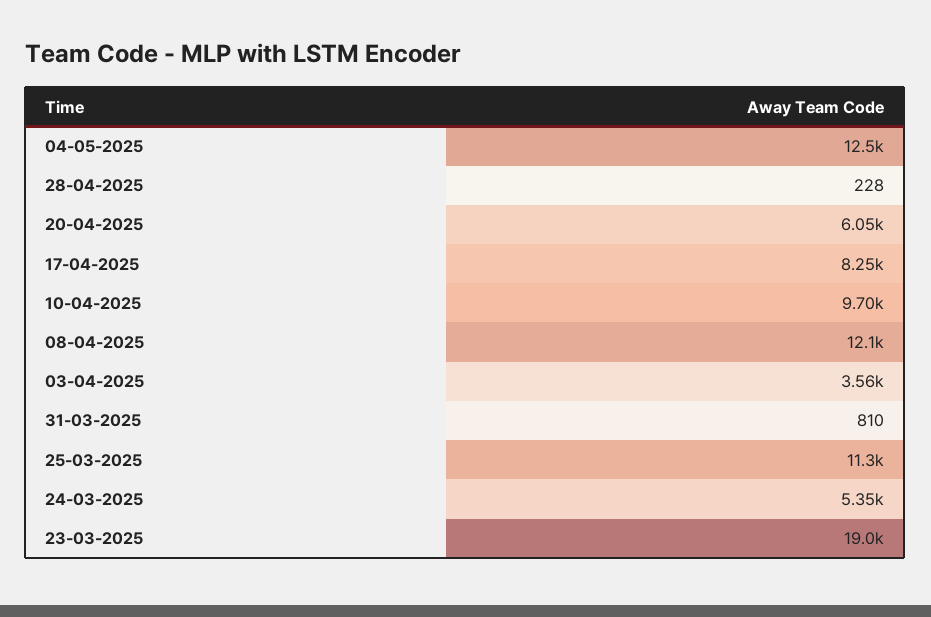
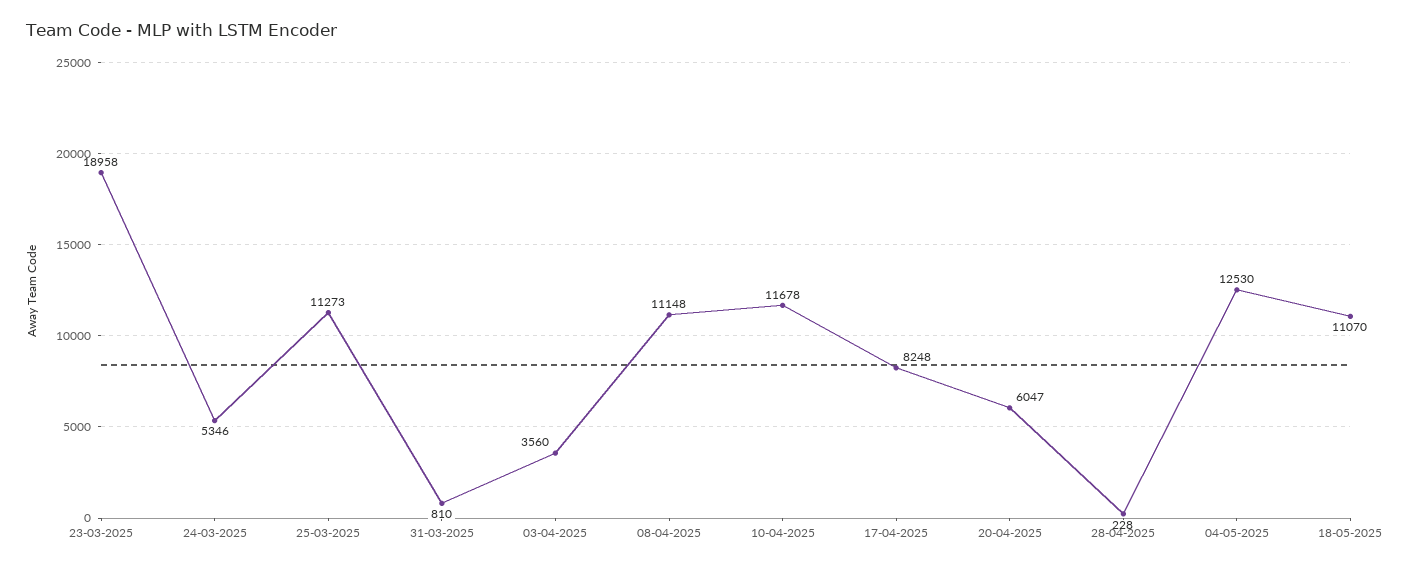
10-04-2025: 9700 -> 11678
08-04-2025: 12100 -> 11148
18-05-2025: none -> 11070

